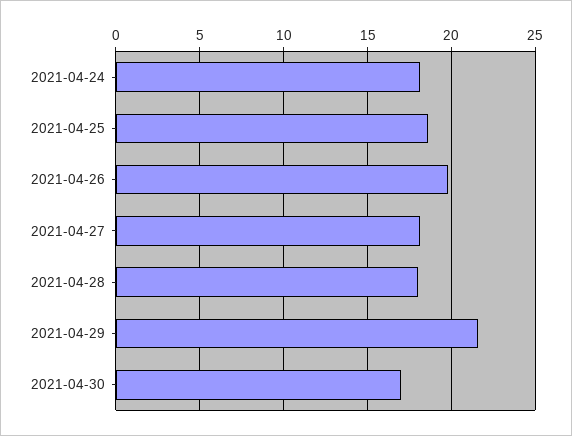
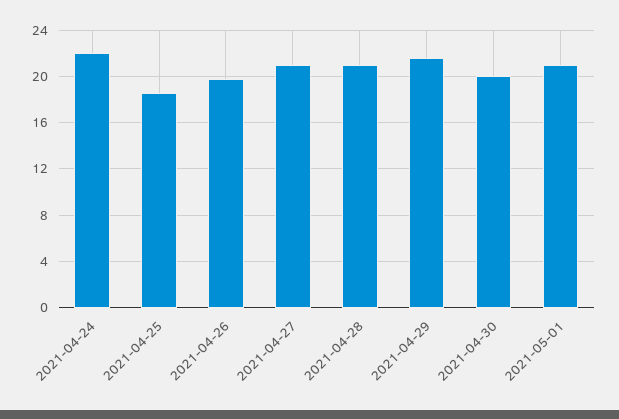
2021-04-24: 18 -> 22
2021-04-27: 18 -> 21
2021-04-28: 18 -> 21
2021-04-30: 17 -> 20
2021-05-01: none -> 21

